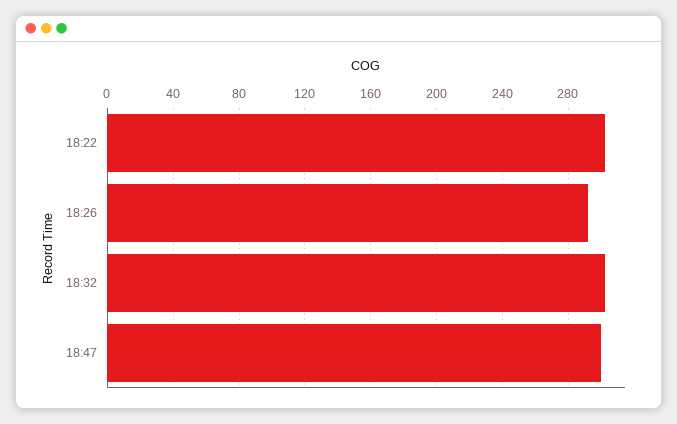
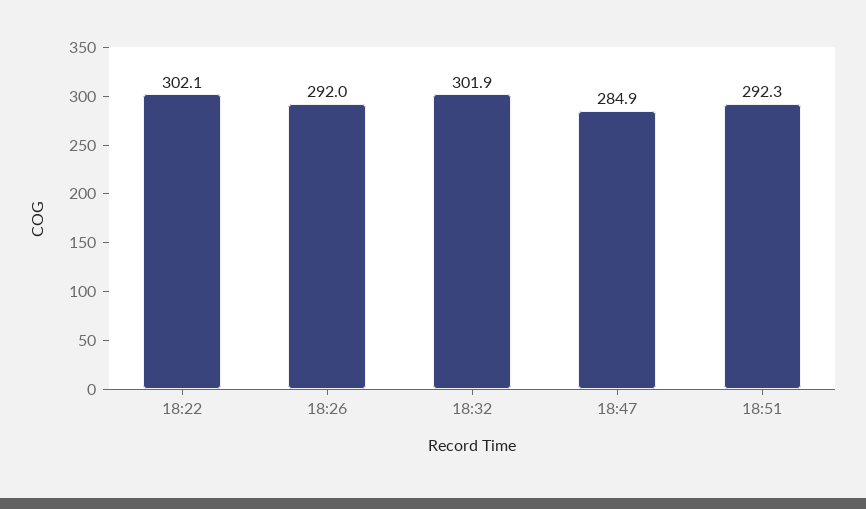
18:47: 300 -> 284.9
18:51: none -> 292.3

